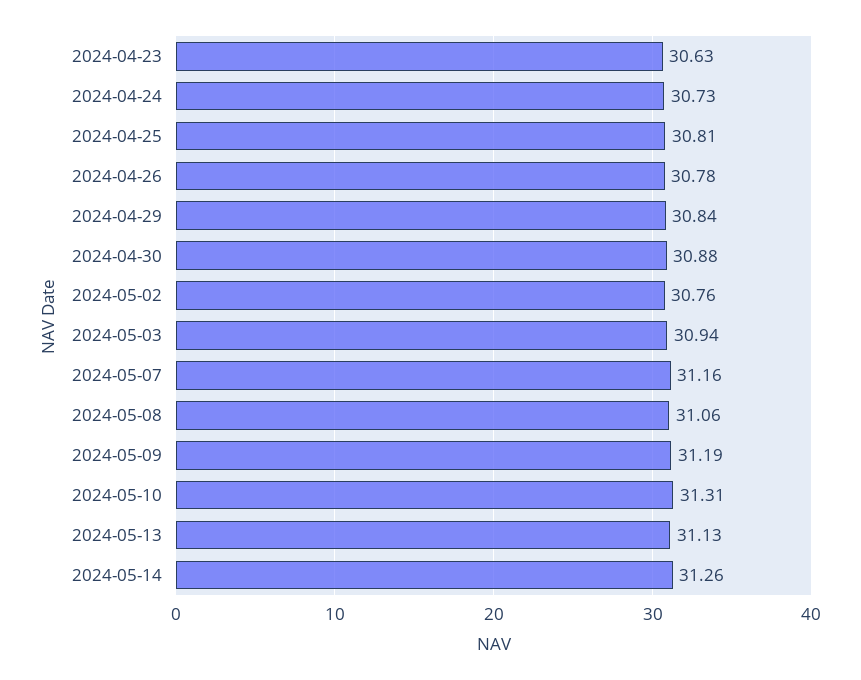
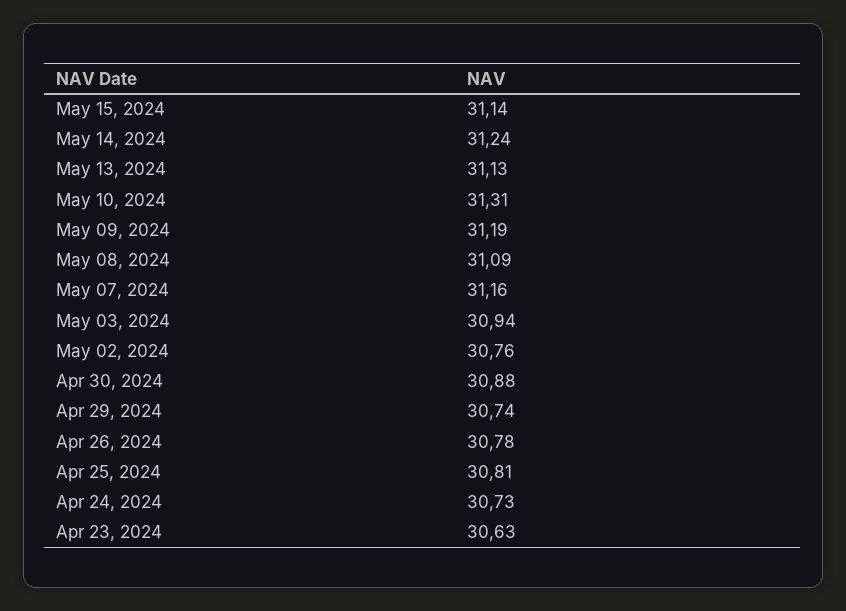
2024-04-29: 30.84 -> 30.74
2024-05-08: 31.06 -> 31.09
2024-05-14: 31.26 -> 31.24
May 15, 2024: none -> 31.14

